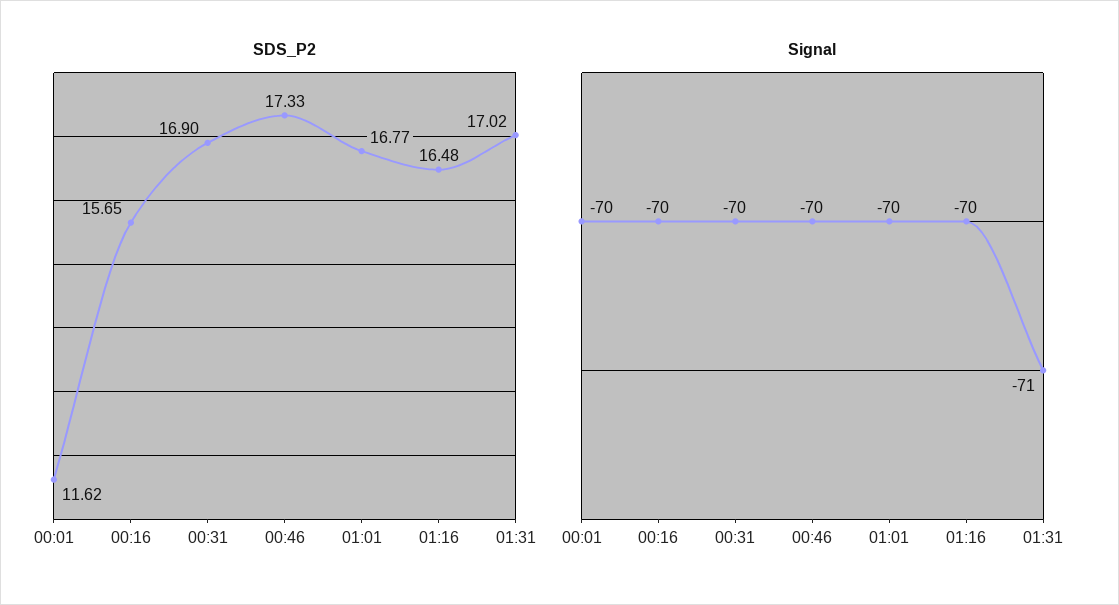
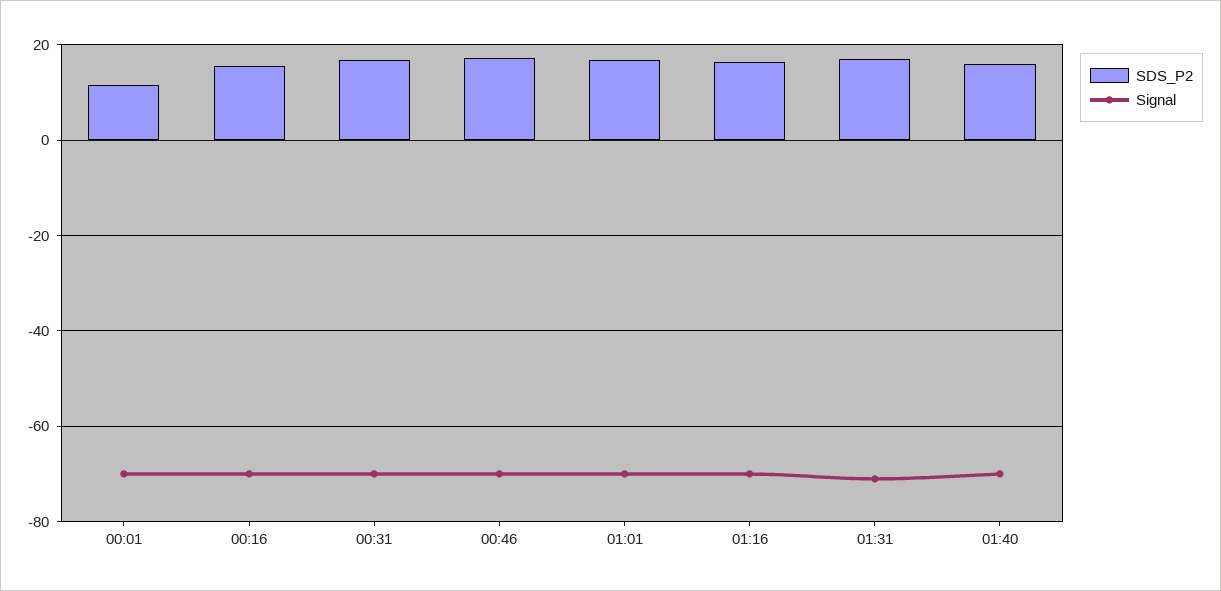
SDS_P2, 01:40: none -> 16
Signal, 01:40: none -> -70

